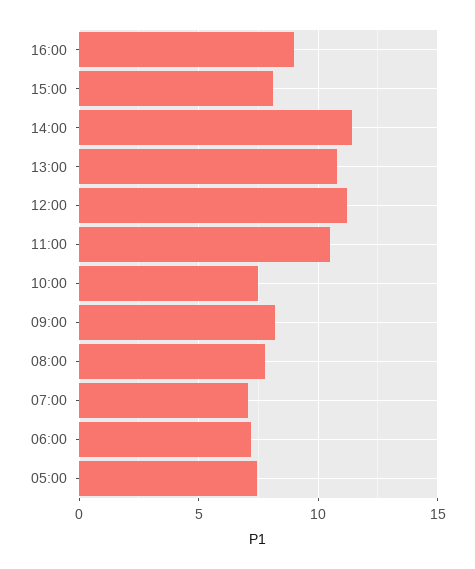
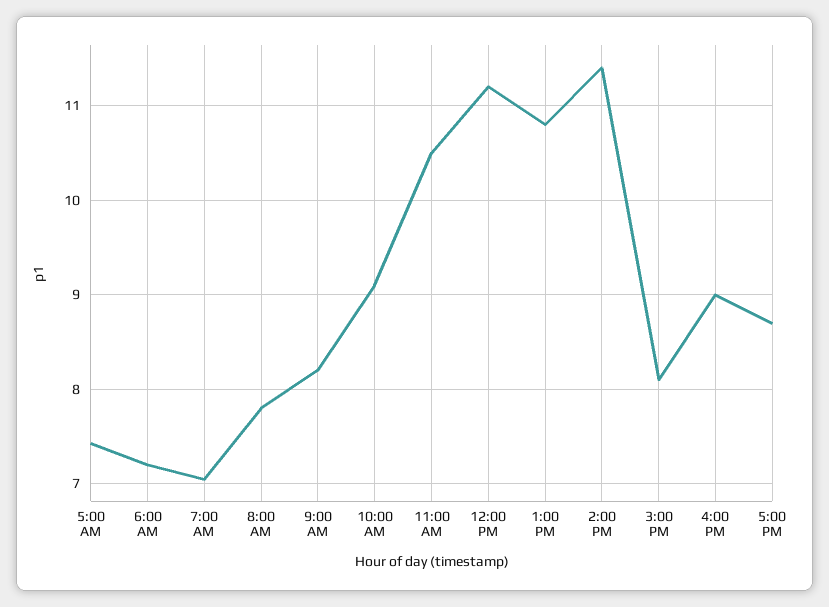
10:00: 7.5 -> 9.1
5:00 PM: none -> 8.7

